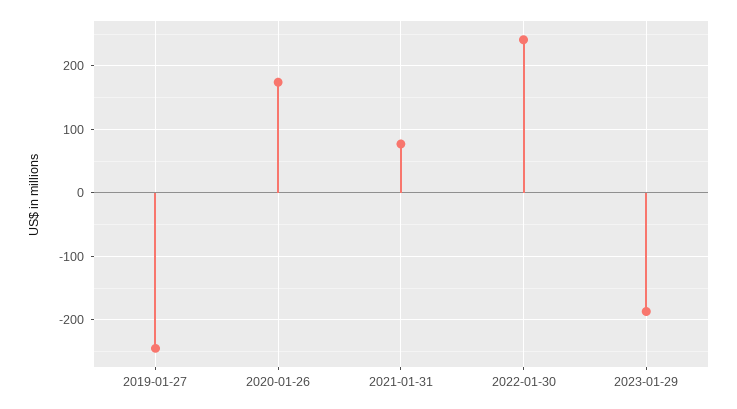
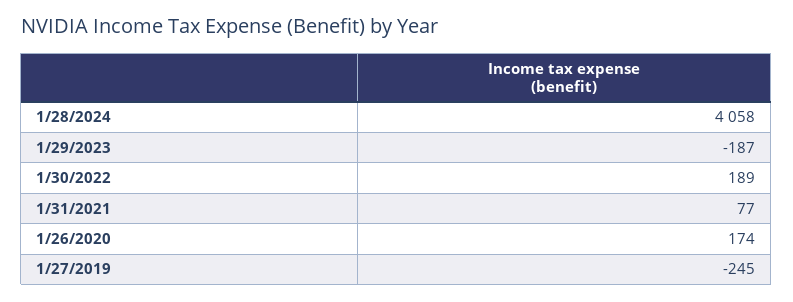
2022-01-30: 240 -> 189
1/28/2024: none -> 4058

